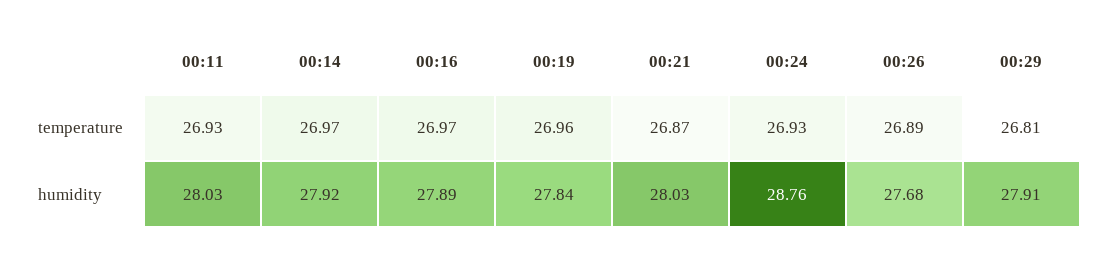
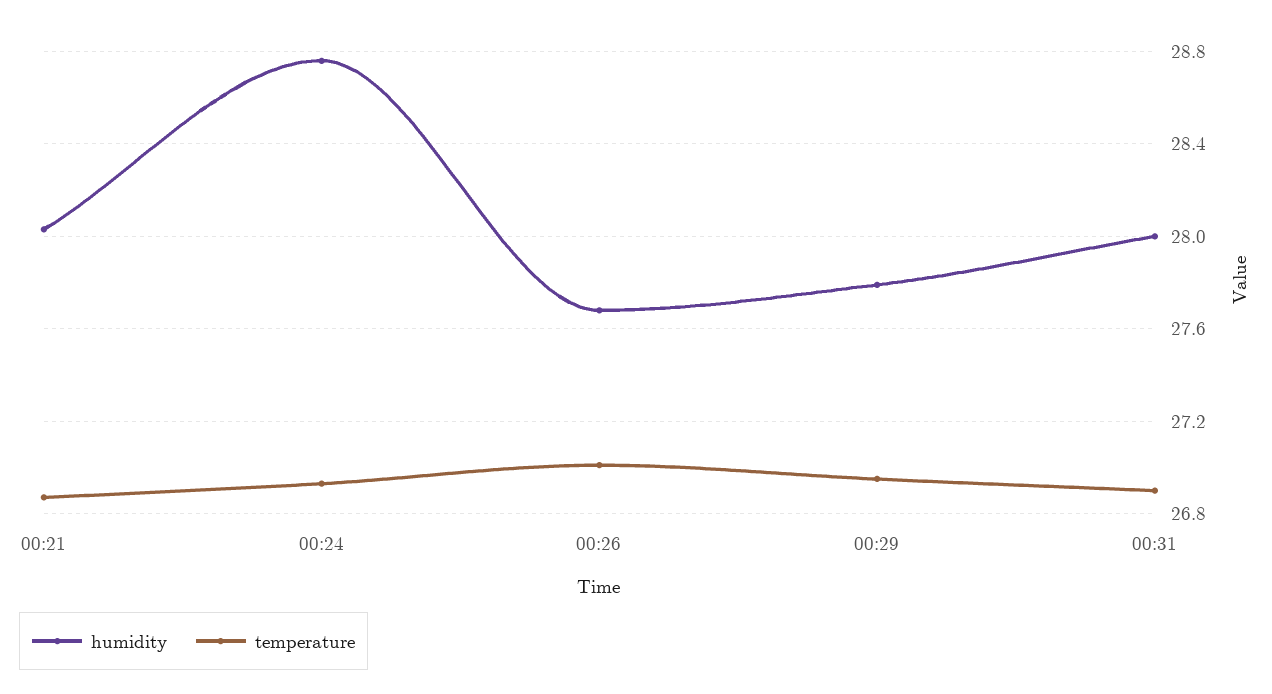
temperature, 00:11: 26.93 -> none
temperature, 00:14: 26.97 -> none
temperature, 00:16: 26.97 -> none
temperature, 00:19: 26.96 -> none
temperature, 00:26: 26.89 -> 27
temperature, 00:29: 26.81 -> 26.95
humidity, 00:11: 28.03 -> none
humidity, 00:14: 27.92 -> none
humidity, 00:16: 27.89 -> none
humidity, 00:19: 27.84 -> none
humidity, 00:29: 27.91 -> 27.8
humidity, 00:31: none -> 28
temperature, 00:31: none -> 26.9

